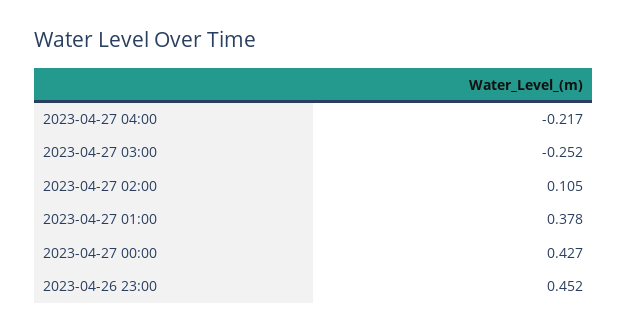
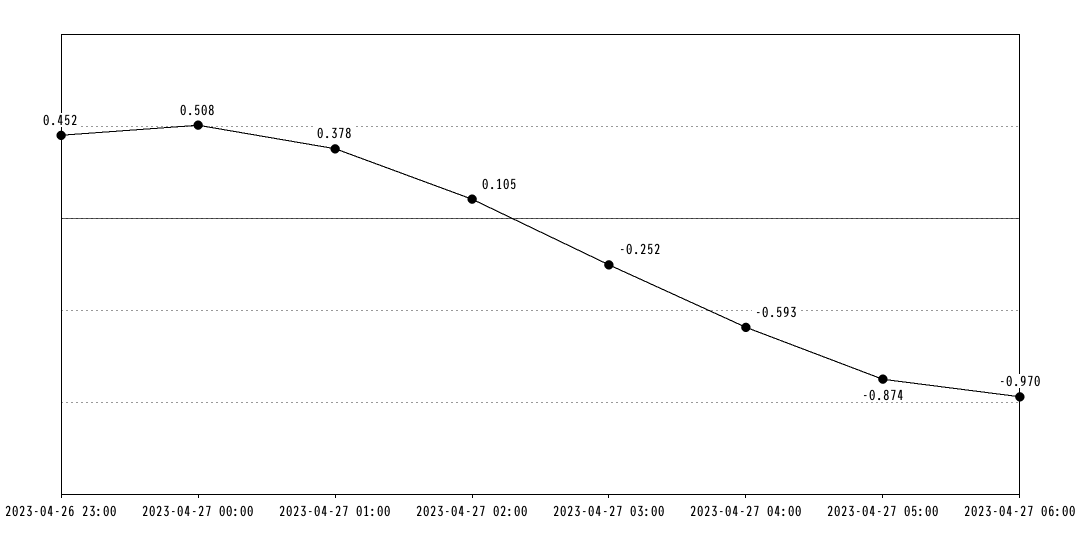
2023-04-27 04:00: -0.217 -> -0.593
2023-04-27 00:00: 0.427 -> 0.508
2023-04-27 05:00: none -> -0.874
2023-04-27 06:00: none -> -0.97

